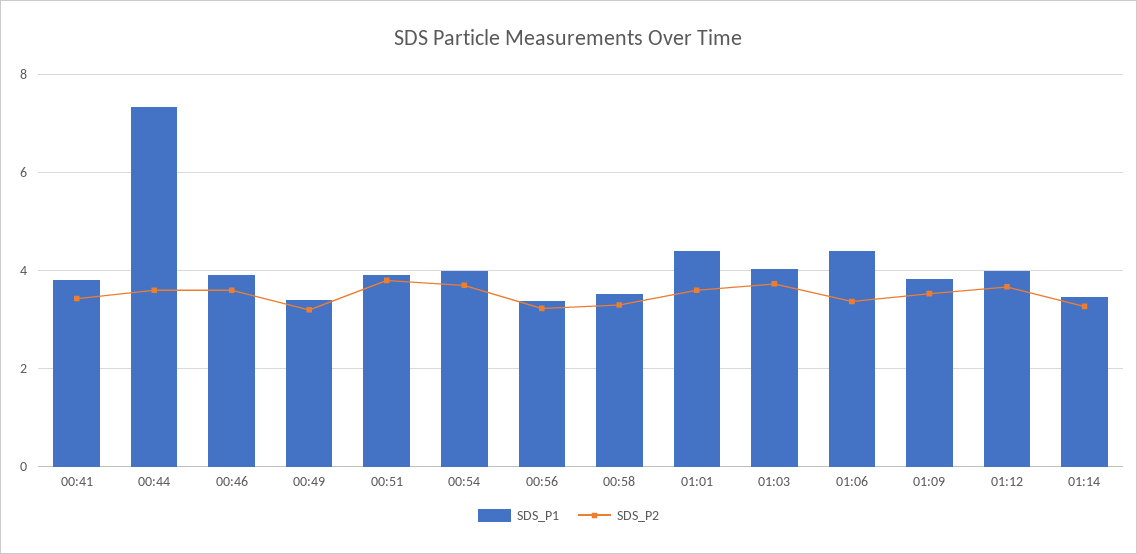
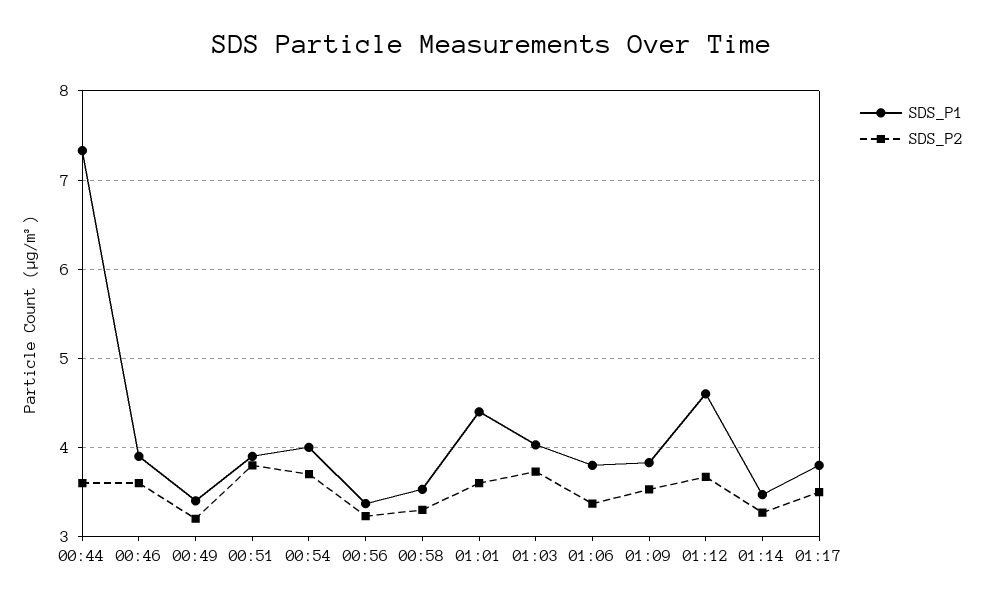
SDS_P1, 00:41: 3.8 -> none
SDS_P2, 00:41: 3.4 -> none
SDS_P1, 01:06: 4.4 -> 3.8
SDS_P1, 01:12: 4 -> 4.6
SDS_P1, 01:17: none -> 3.8
SDS_P2, 01:17: none -> 3.5

